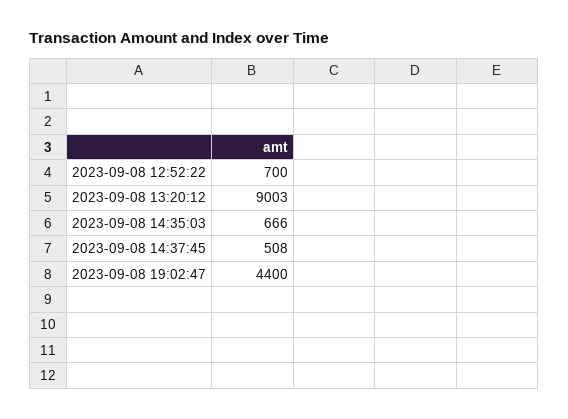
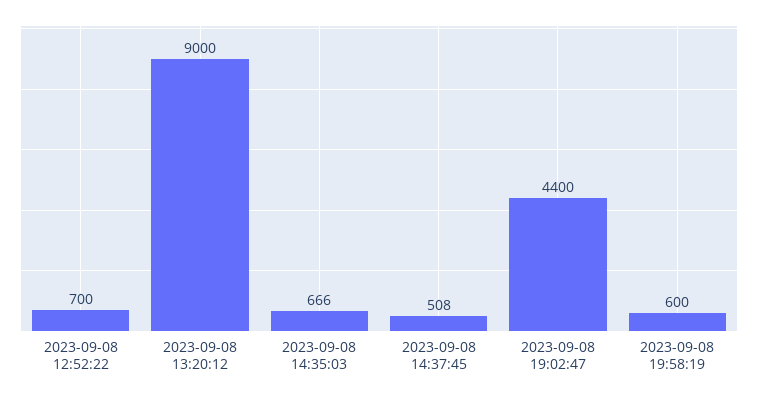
2023-09-08 13:20:12: 9003 -> 9000
2023-09-08 19:58:19: none -> 600

